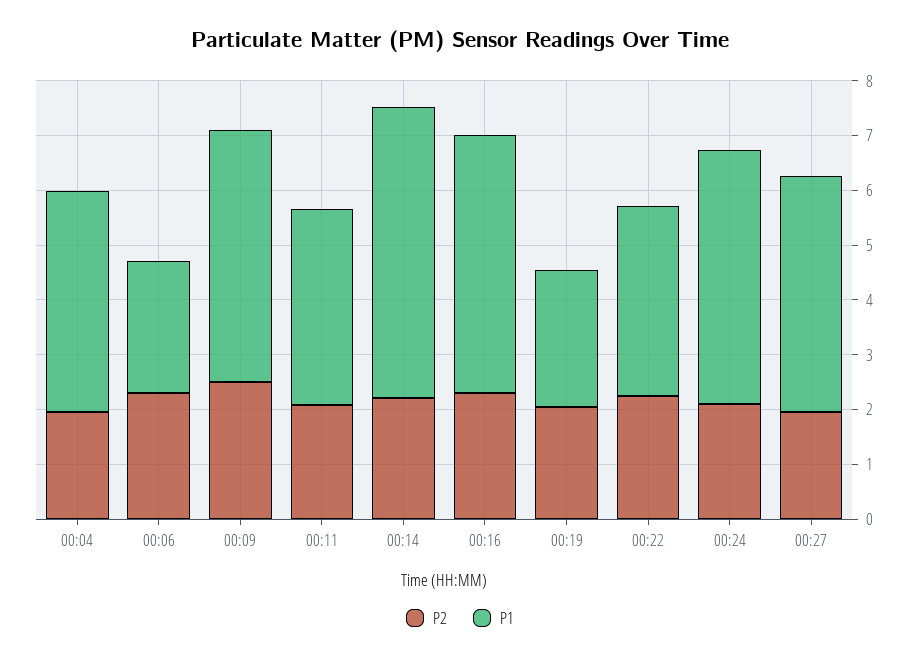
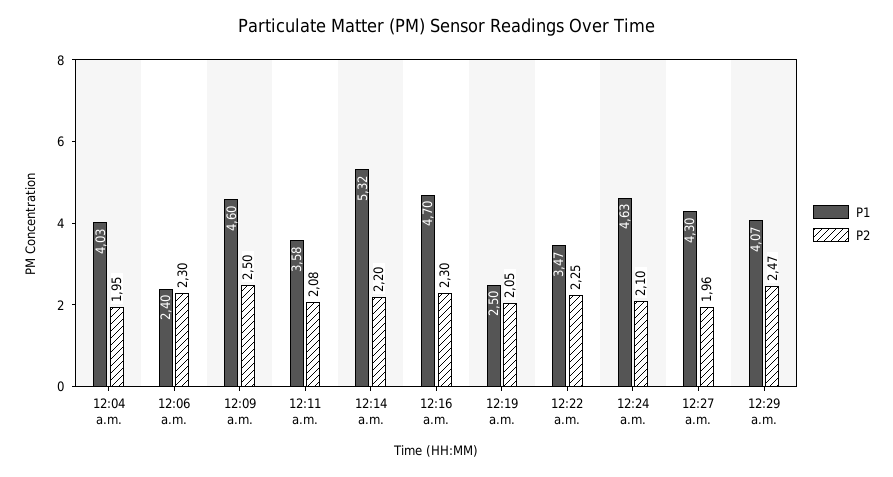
P1, 12:29 a.m.: none -> 4.07
P2, 12:29 a.m.: none -> 2.47

